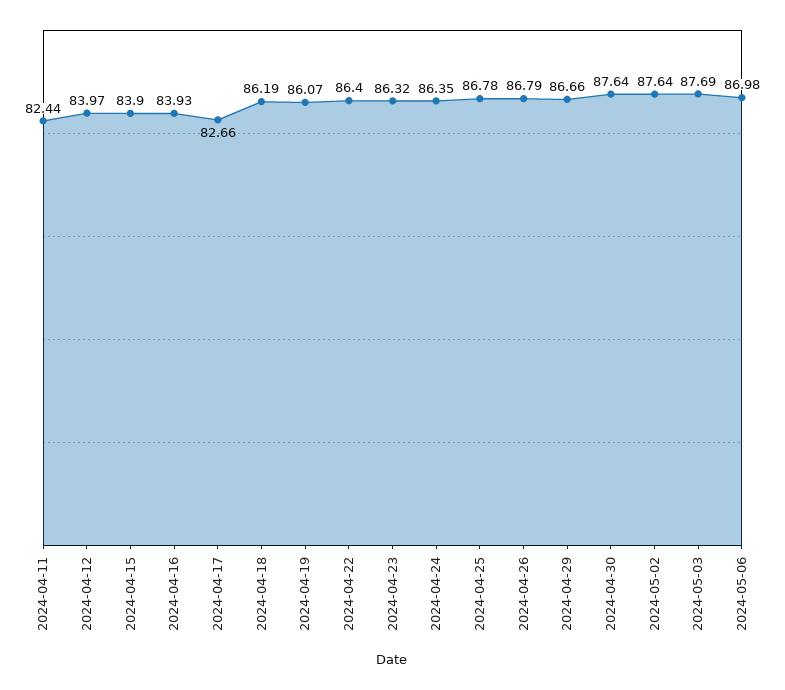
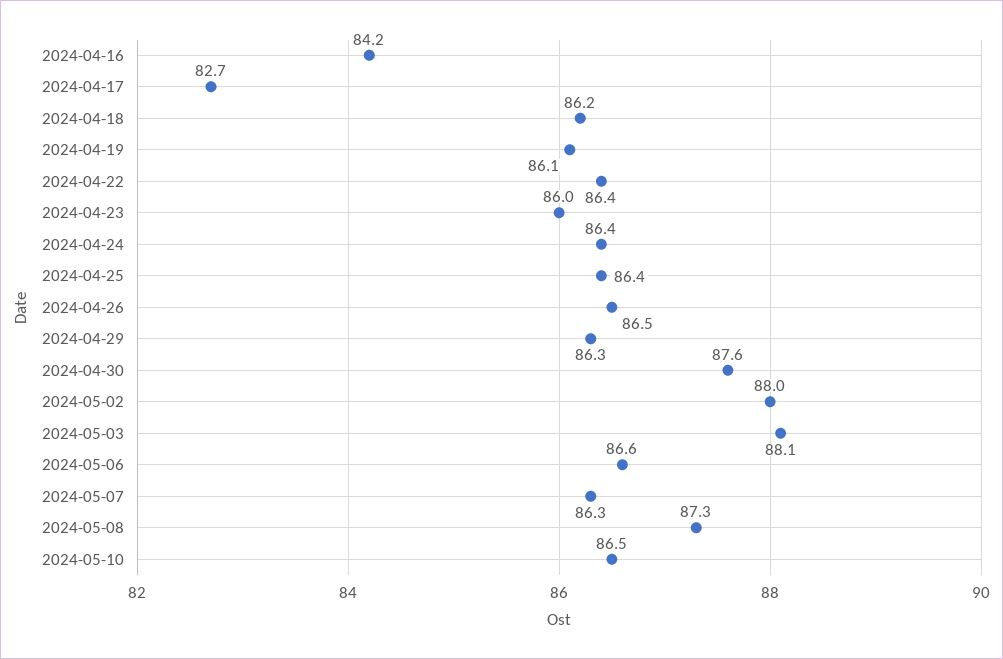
2024-04-11: 82.44 -> none
2024-04-12: 83.97 -> none
2024-04-15: 83.9 -> none
2024-04-16: 83.93 -> 84.2
2024-04-23: 86.32 -> 86
2024-04-25: 86.78 -> 86.4
2024-04-26: 86.79 -> 86.5
2024-04-29: 86.66 -> 86.3
2024-05-02: 87.64 -> 88
2024-05-03: 87.69 -> 88.1
2024-05-06: 86.98 -> 86.6
2024-05-07: none -> 86.3
2024-05-08: none -> 87.3
2024-05-10: none -> 86.5

